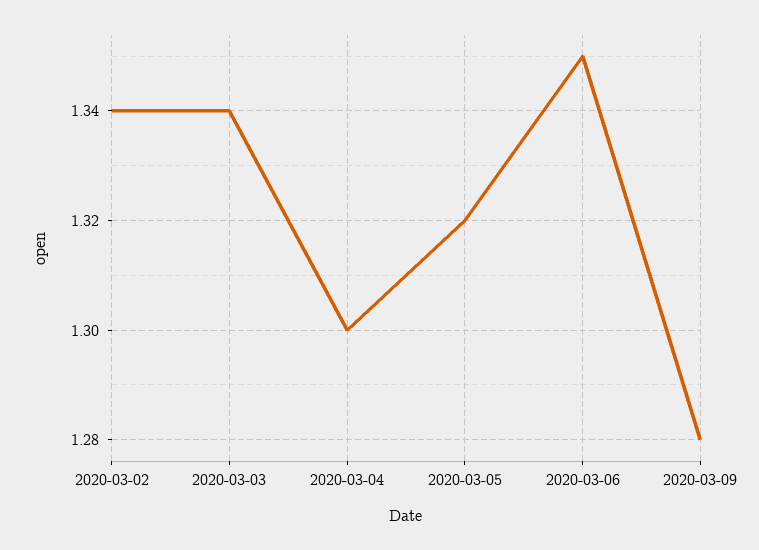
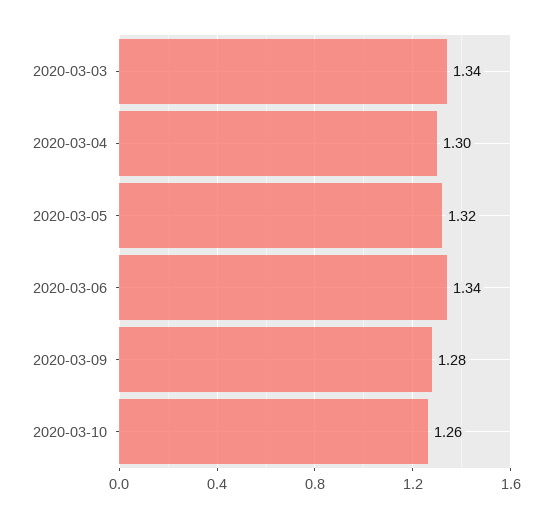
2020-03-02: 1.34 -> none
2020-03-06: 1.35 -> 1.34
2020-03-10: none -> 1.26

